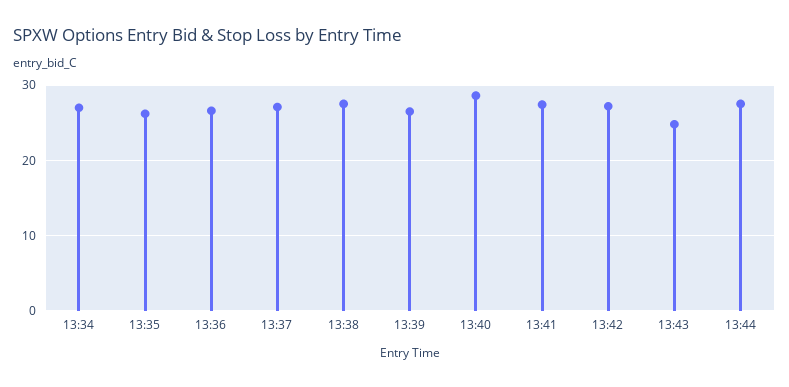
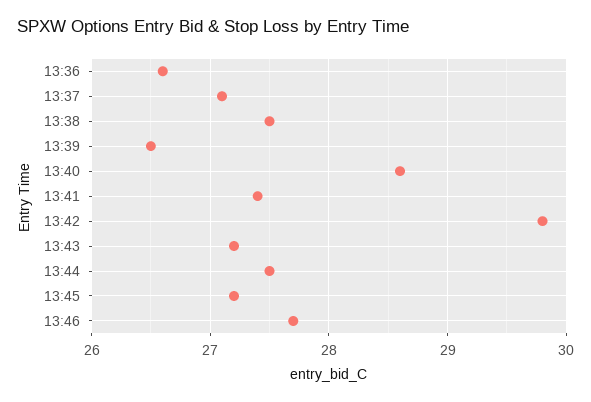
13:34: 27 -> none
13:35: 26 -> none
13:42: 27 -> 29.8
13:43: 25 -> 27.2
13:45: none -> 27.2
13:46: none -> 27.7

